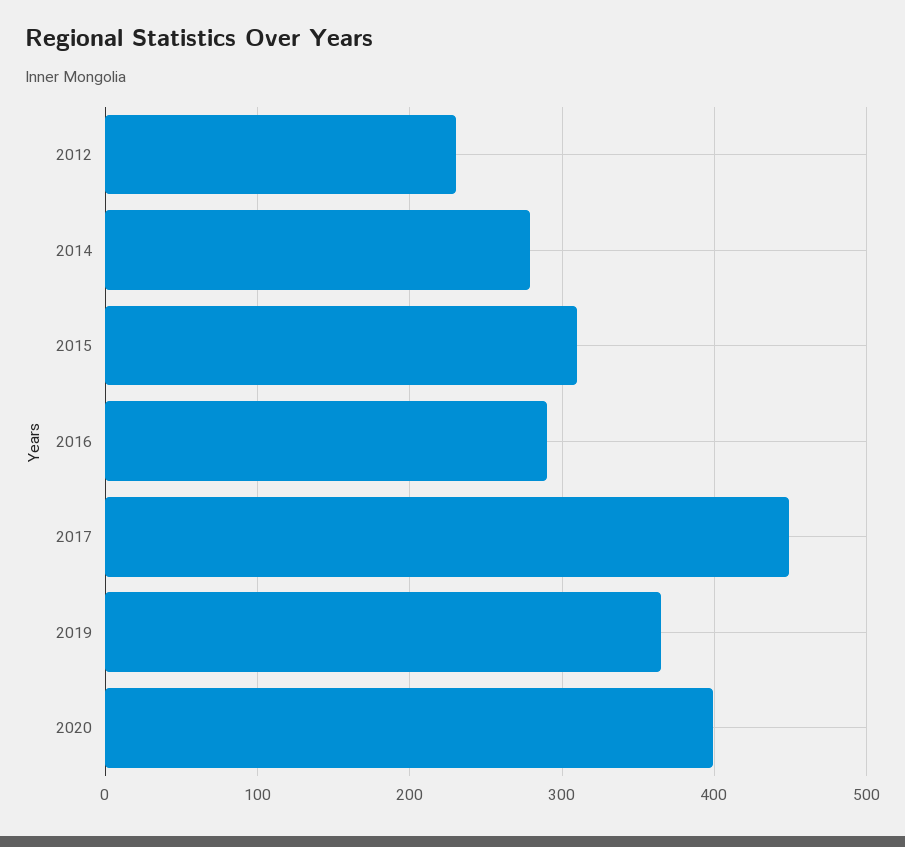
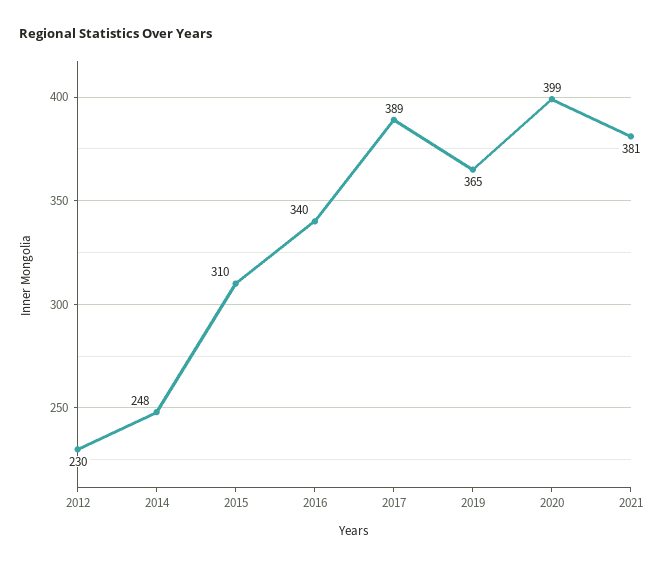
2014: 280 -> 248
2016: 290 -> 340
2017: 450 -> 389
2021: none -> 381

